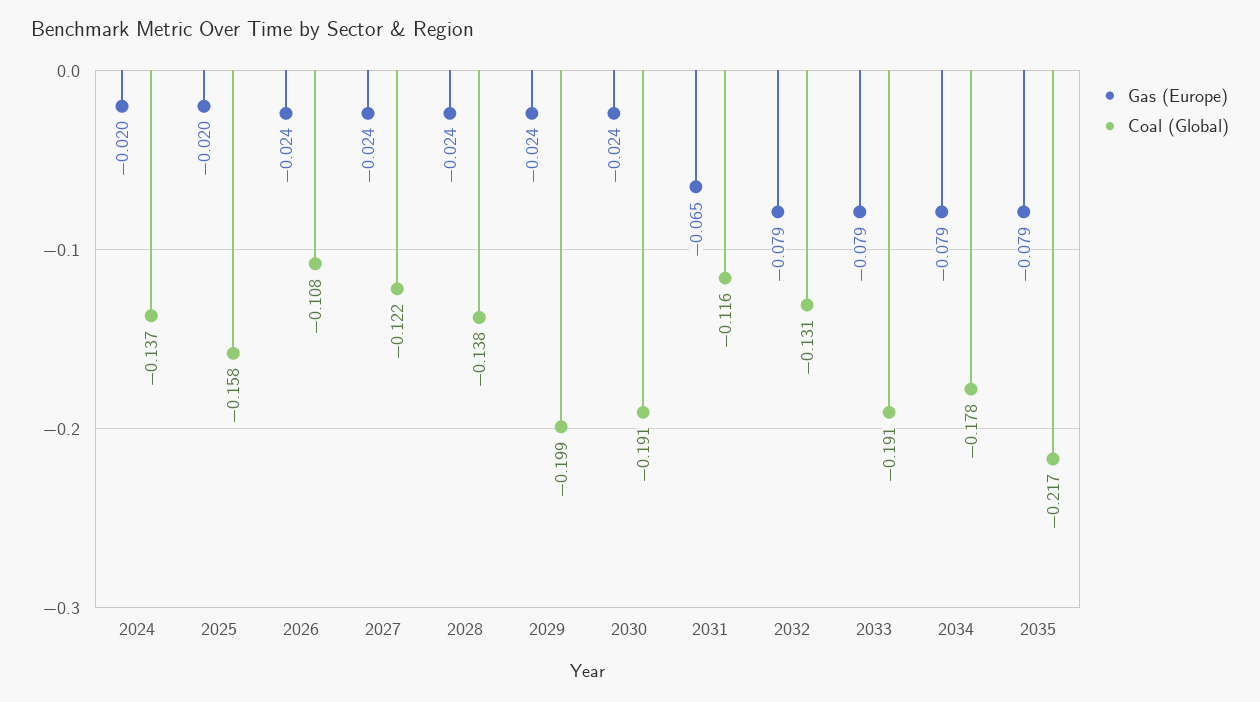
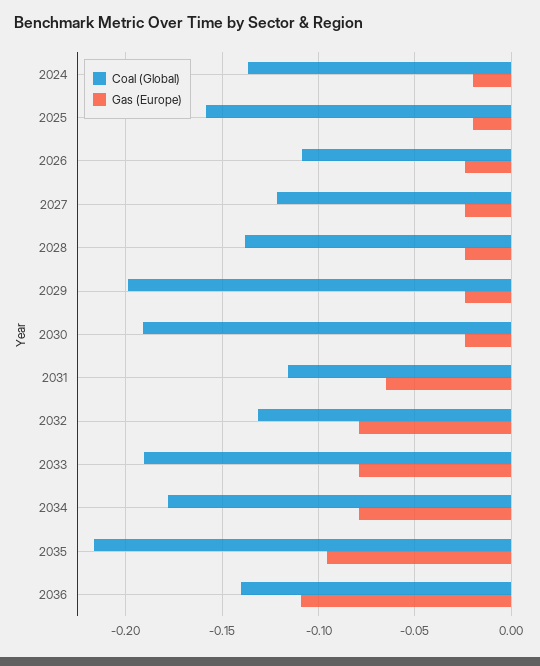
Gas (Europe), 2035: -0.079 -> -0.095
Coal (Global), 2036: none -> -0.14
Gas (Europe), 2036: none -> -0.11

